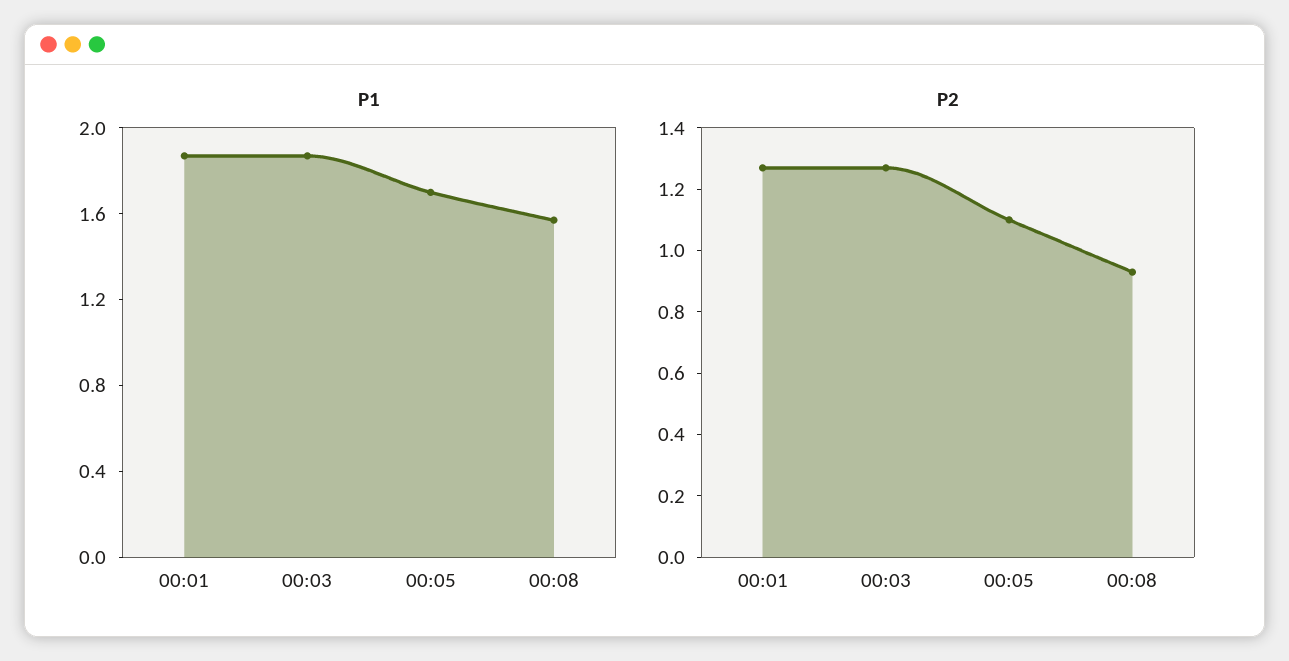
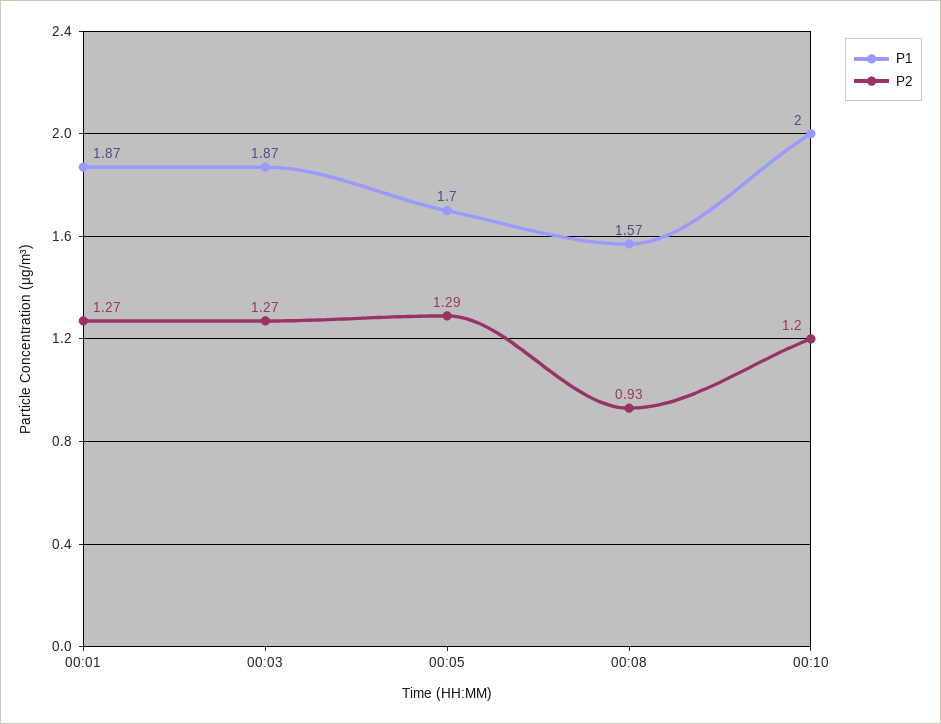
P2, 00:05: 1.1 -> 1.29
P1, 00:10: none -> 2
P2, 00:10: none -> 1.2

